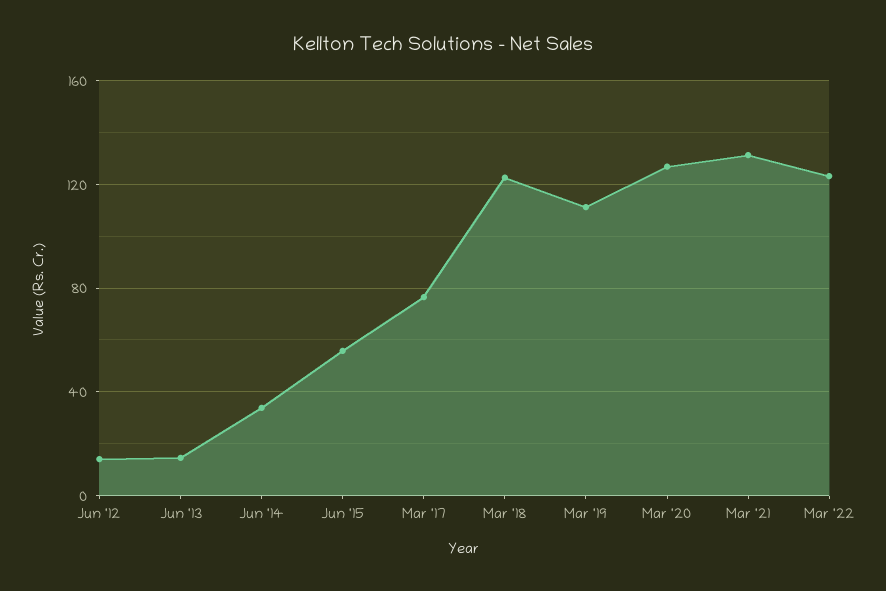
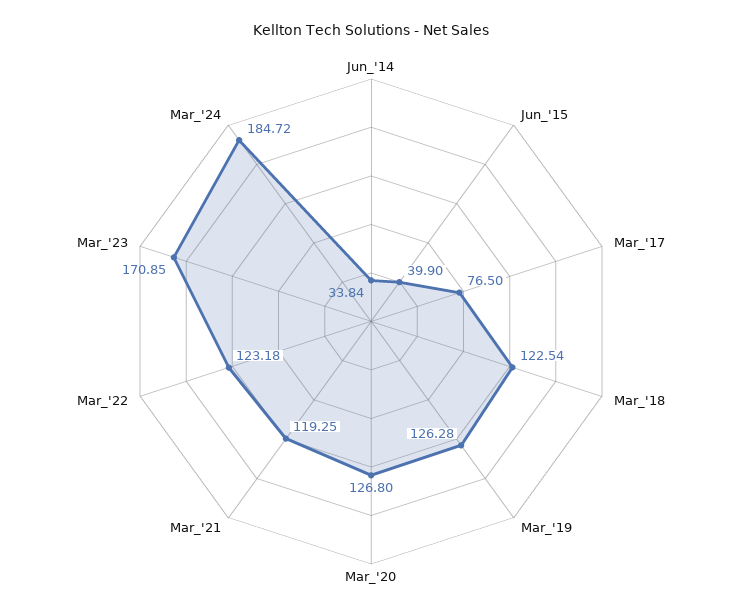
Jun '12: 15 -> none
Jun '13: 15 -> none
Jun '15: 55 -> 39.9
Mar '19: 110 -> 126.28
Mar '21: 130 -> 119.25
Mar_'23: none -> 170.85
Mar_'24: none -> 184.72

